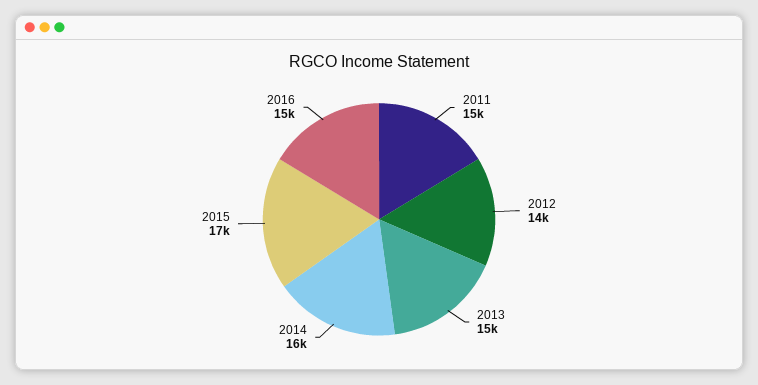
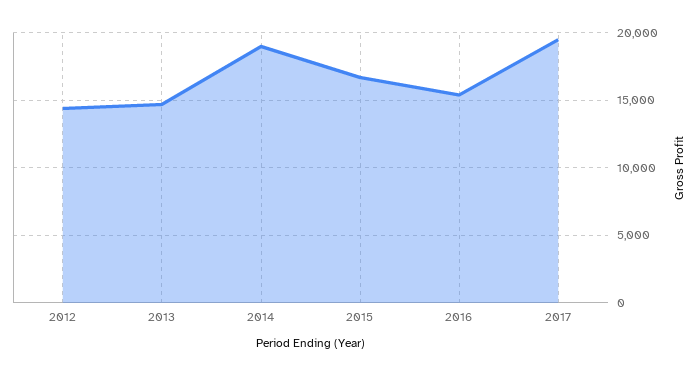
2011: 15000 -> none
2014: 16000 -> 19000
2017: none -> 19500

